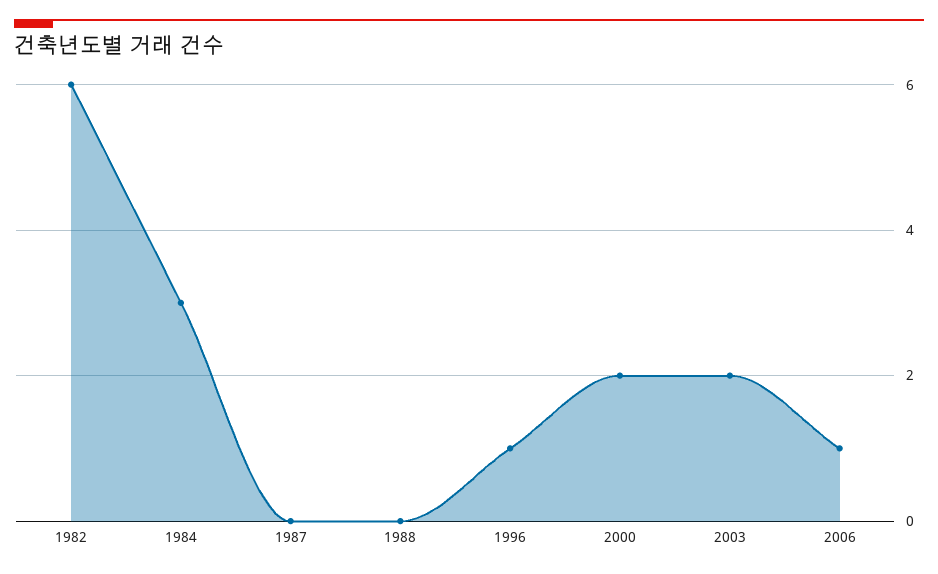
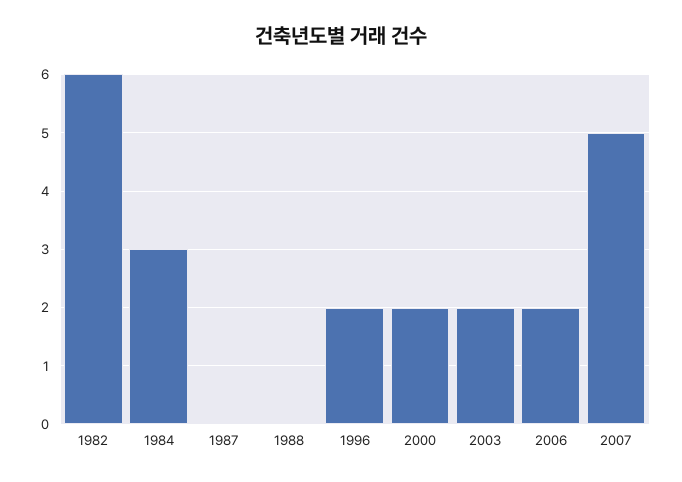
1996: 1 -> 2
2006: 1 -> 2
2007: none -> 5

